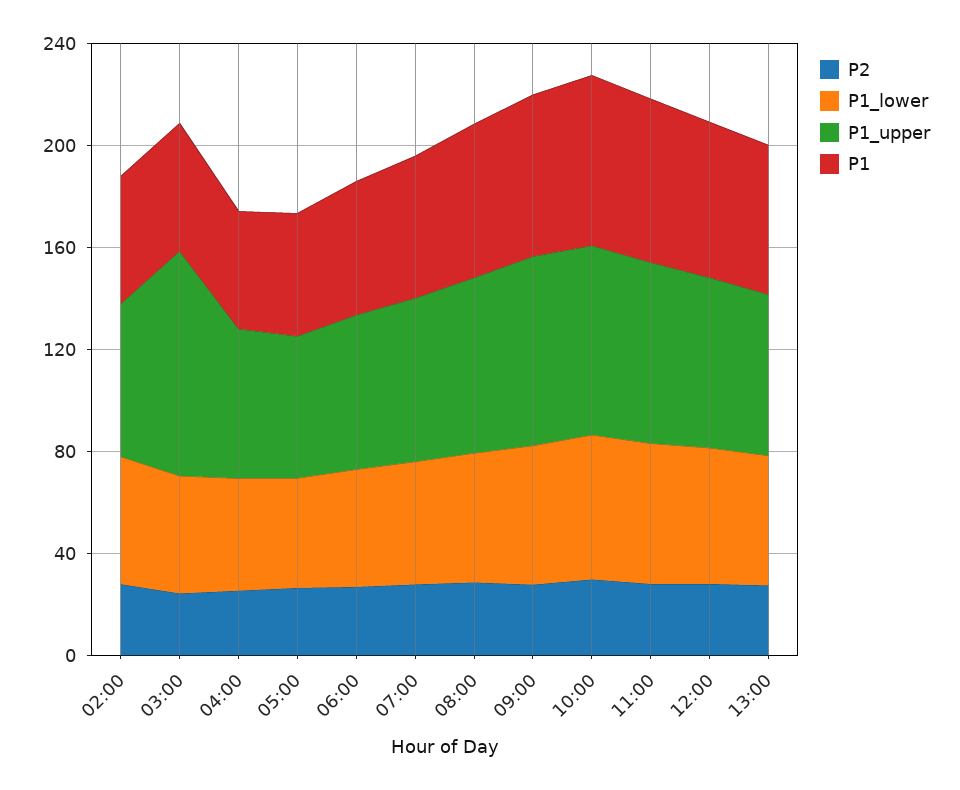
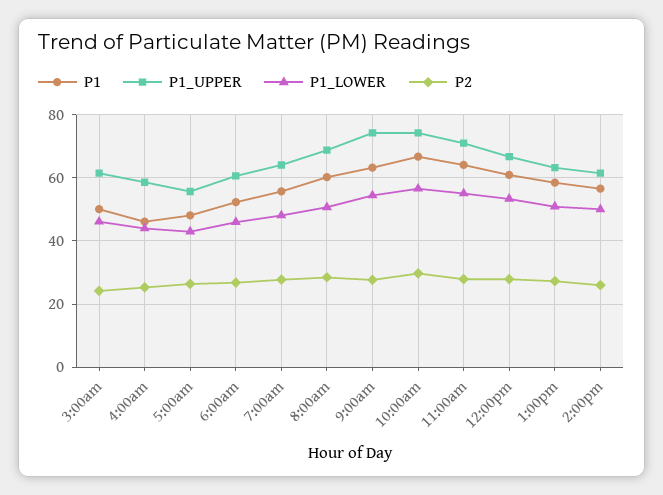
P2, 02:00: 30 -> none
P1_lower, 02:00: 50 -> none
P1_upper, 02:00: 60 -> none
P1, 02:00: 50 -> none
P1_upper, 03:00: 90 -> 62
P1, 2:00pm: none -> 56
P1_upper, 2:00pm: none -> 62
P1_lower, 2:00pm: none -> 50
P2, 2:00pm: none -> 26

